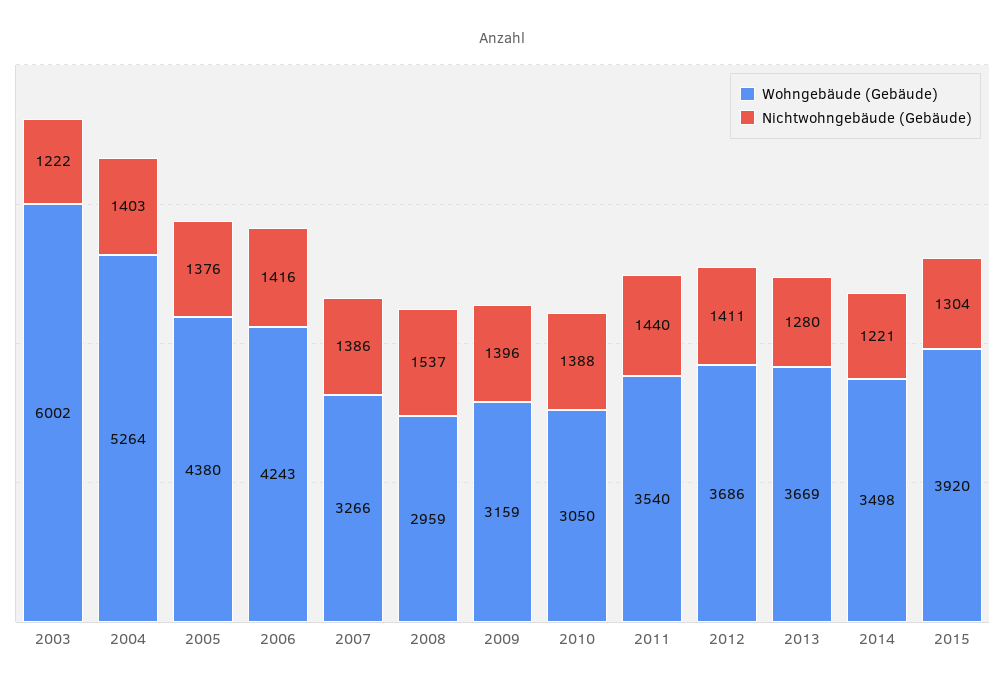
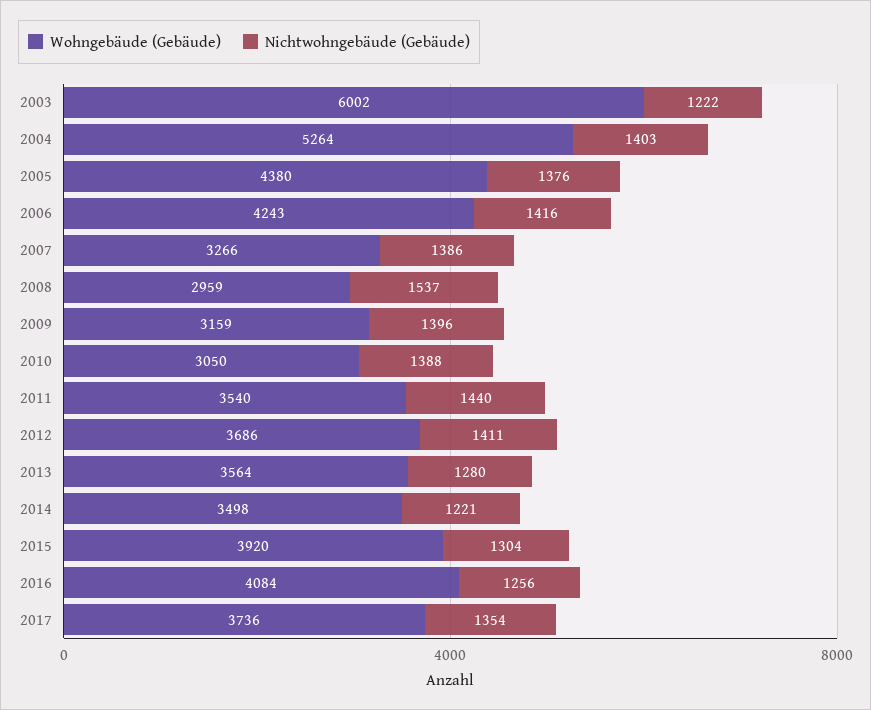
Wohngebäude (Gebäude), 2013: 3669 -> 3564
Wohngebäude (Gebäude), 2016: none -> 4084
Nichtwohngebäude (Gebäude), 2016: none -> 1256
Wohngebäude (Gebäude), 2017: none -> 3736
Nichtwohngebäude (Gebäude), 2017: none -> 1354

